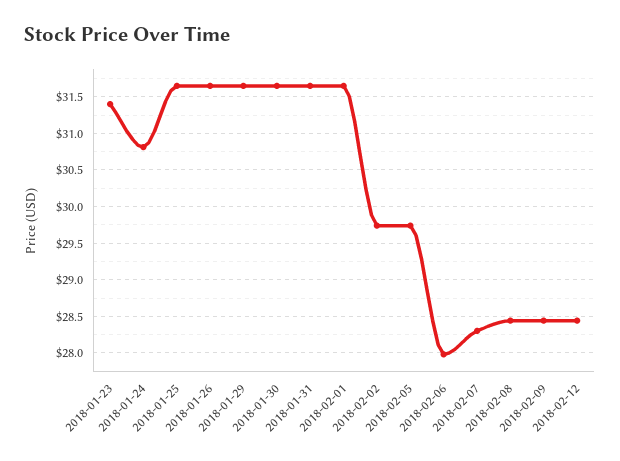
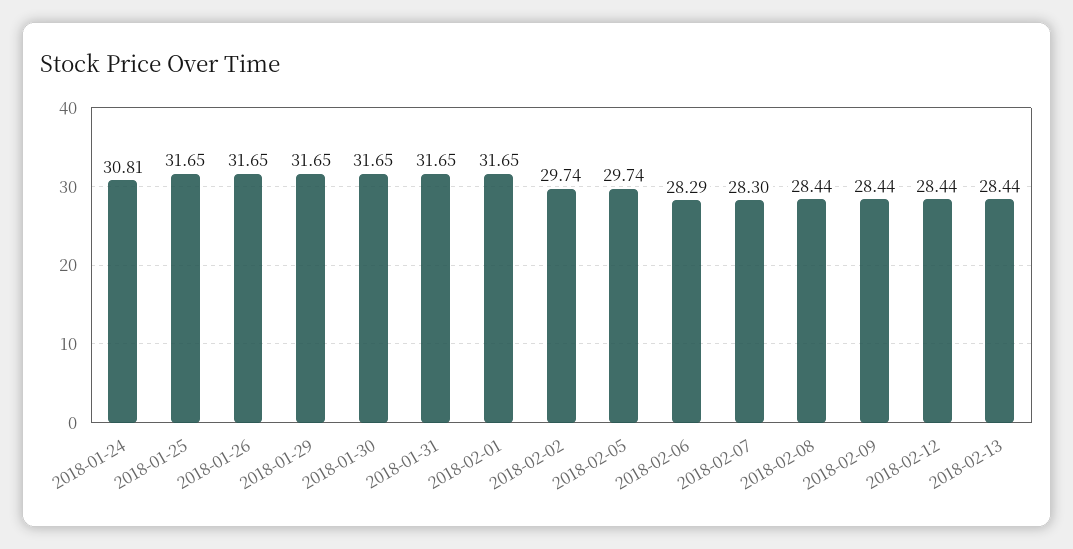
2018-01-23: 31.4 -> none
2018-02-06: 28 -> 28.29
2018-02-13: none -> 28.44

